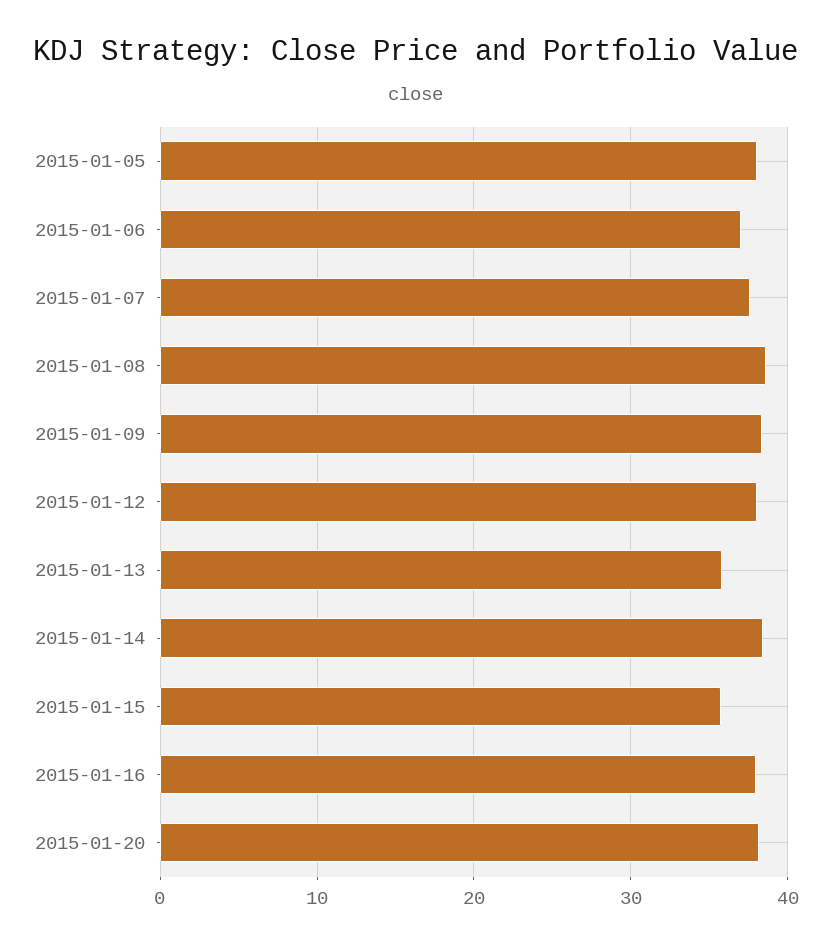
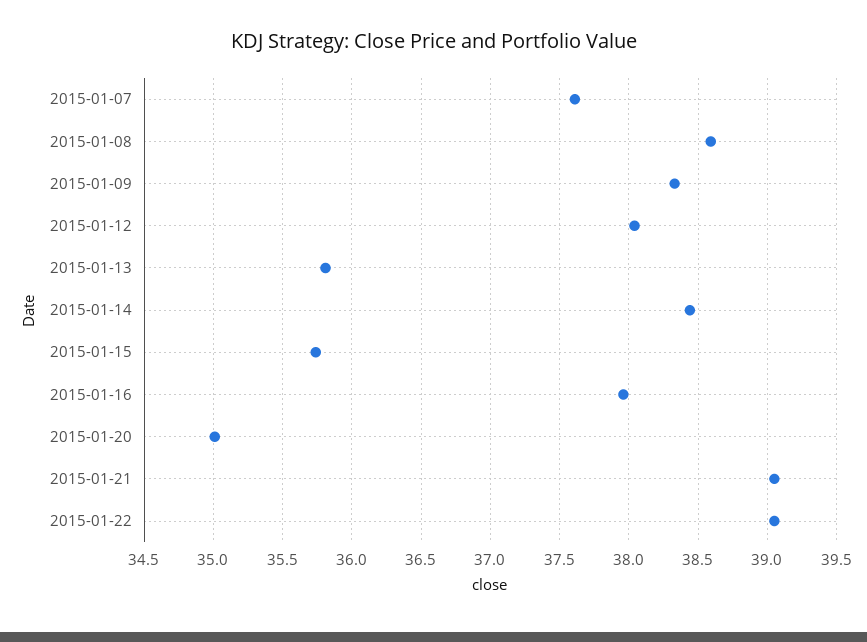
2015-01-05: 38 -> none
2015-01-06: 37 -> none
2015-01-20: 38 -> 35
2015-01-21: none -> 39.05
2015-01-22: none -> 39.05

